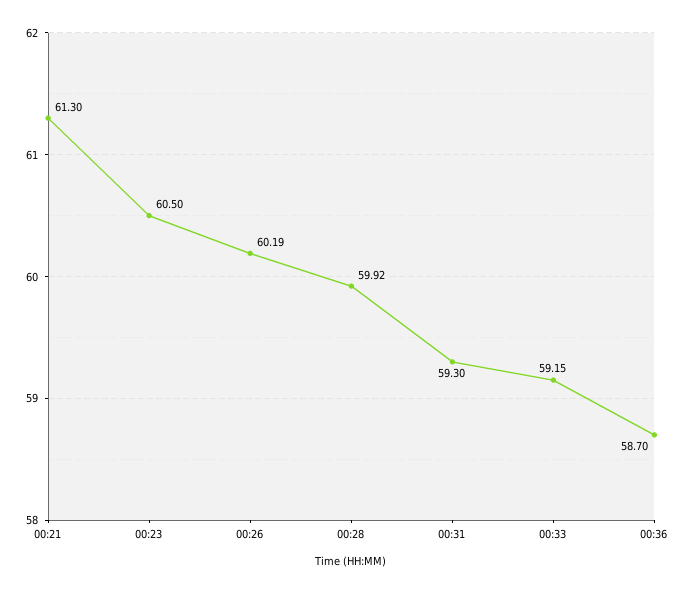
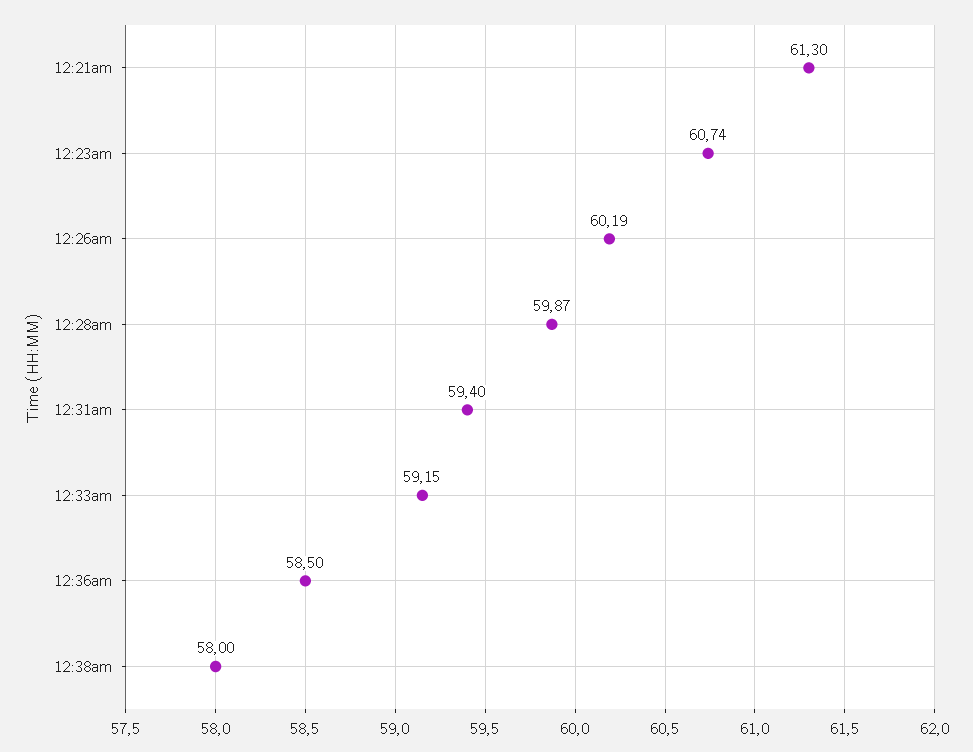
00:23: 60.5 -> 60.74
00:28: 59.92 -> 59.87
00:31: 59.3 -> 59.4
00:36: 58.7 -> 58.5
12:38am: none -> 58

